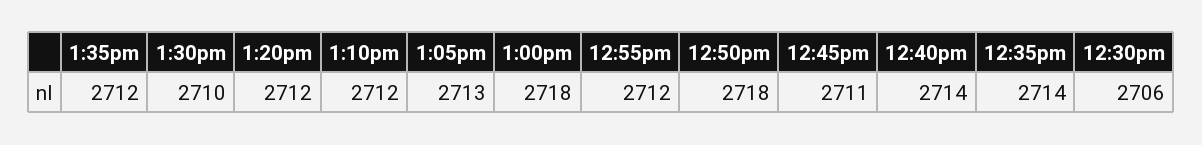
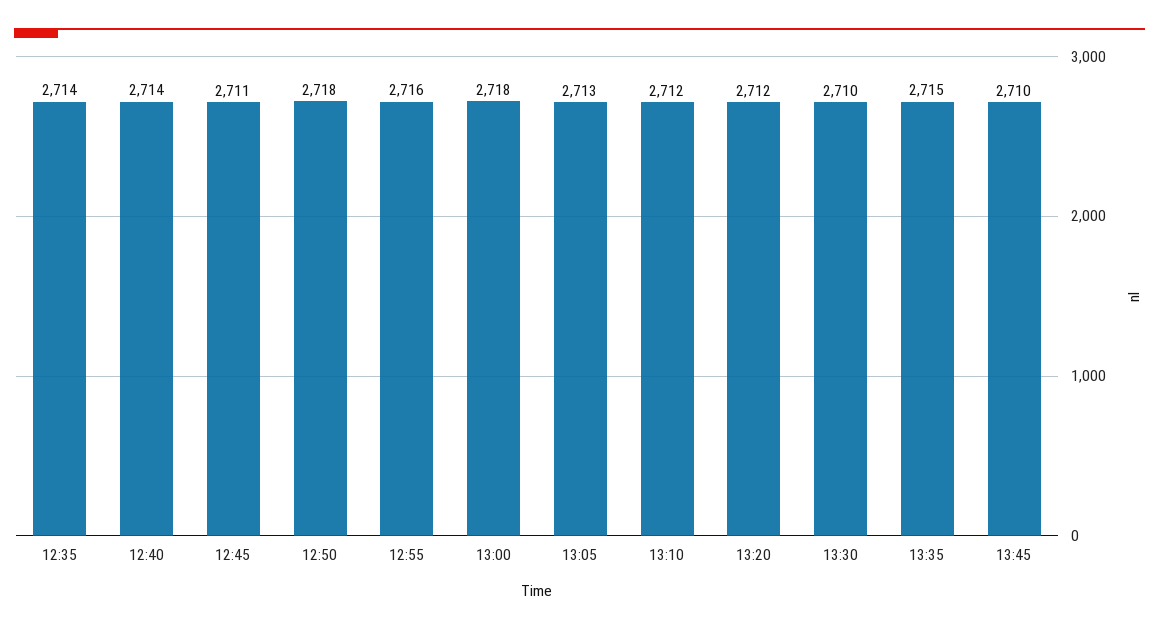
1:35pm: 2712 -> 2715
12:55pm: 2712 -> 2716
12:30pm: 2706 -> none
13:45: none -> 2710

